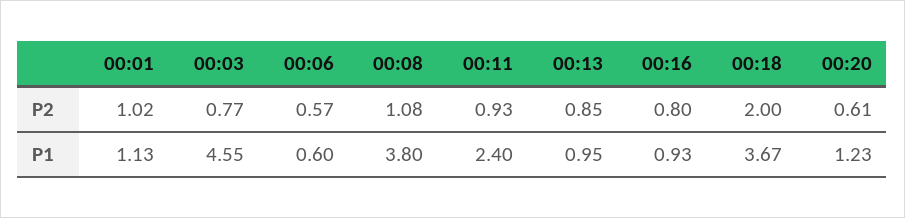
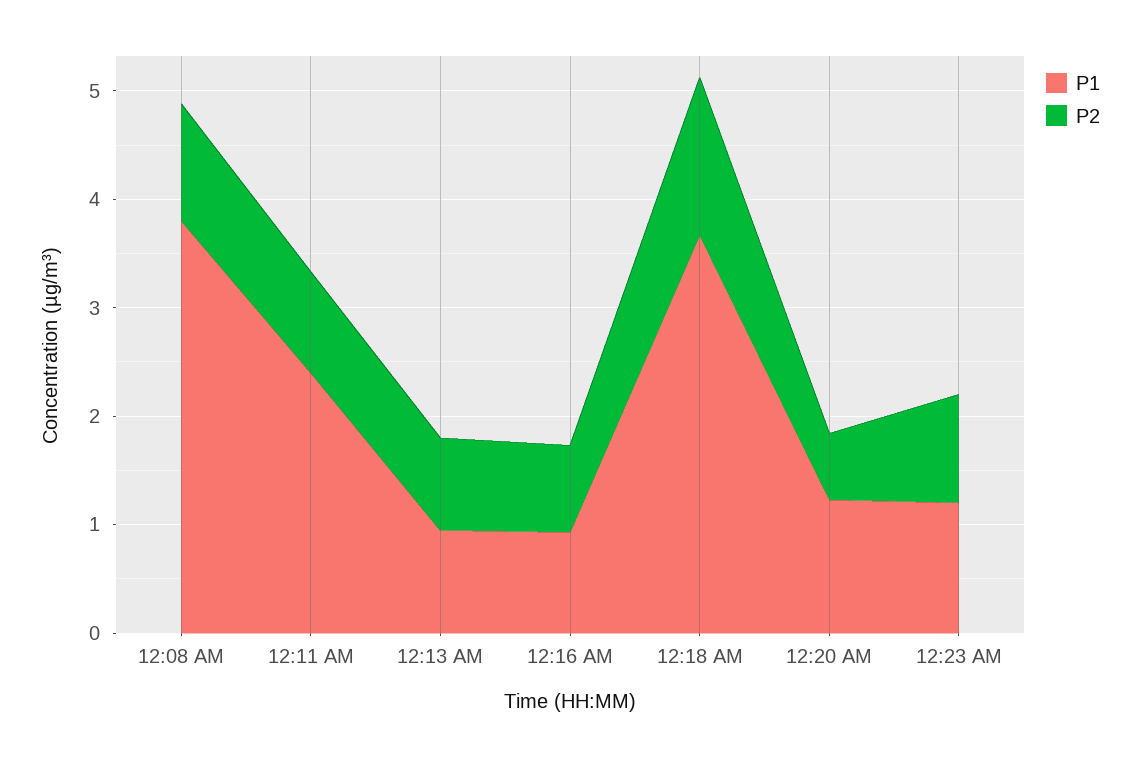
P2, 00:01: 1.02 -> none
P2, 00:03: 0.77 -> none
P2, 00:06: 0.57 -> none
P2, 00:18: 2 -> 1.4
P1, 00:01: 1.13 -> none
P1, 00:03: 4.55 -> none
P1, 00:06: 0.6 -> none
P1, 12:23 AM: none -> 1.2
P2, 12:23 AM: none -> 1

